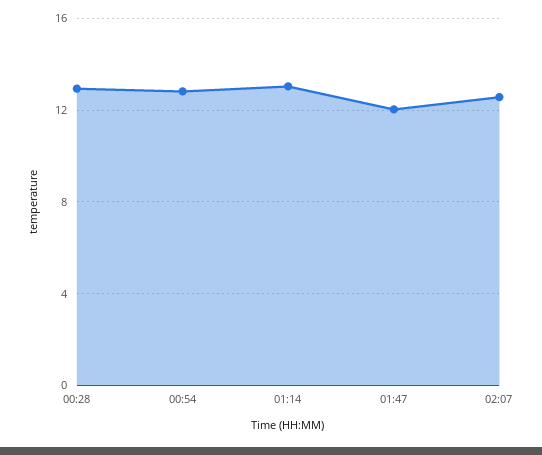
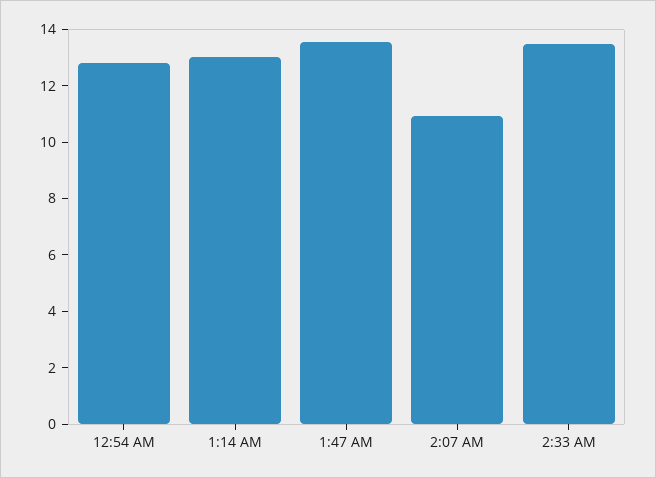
00:28: 13 -> none
01:47: 12 -> 13.5
02:07: 12.5 -> 11
2:33 AM: none -> 13.5

